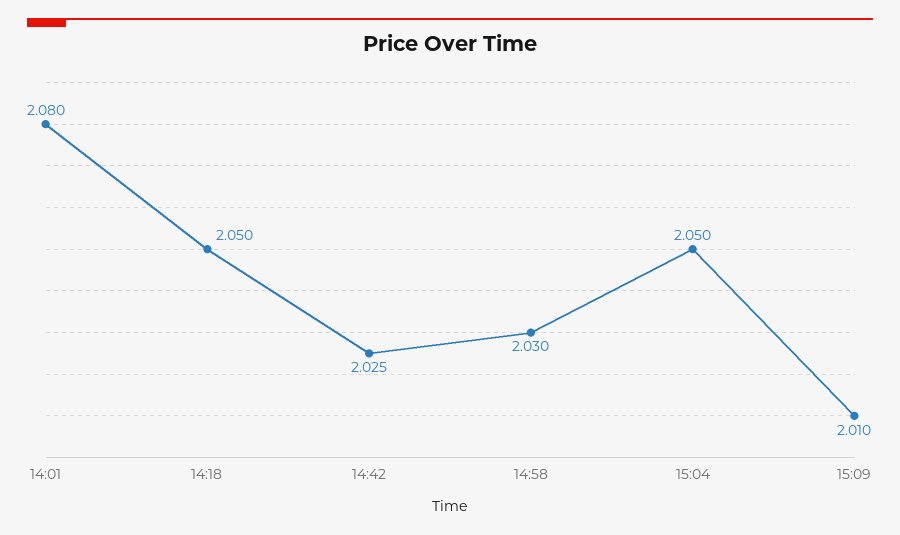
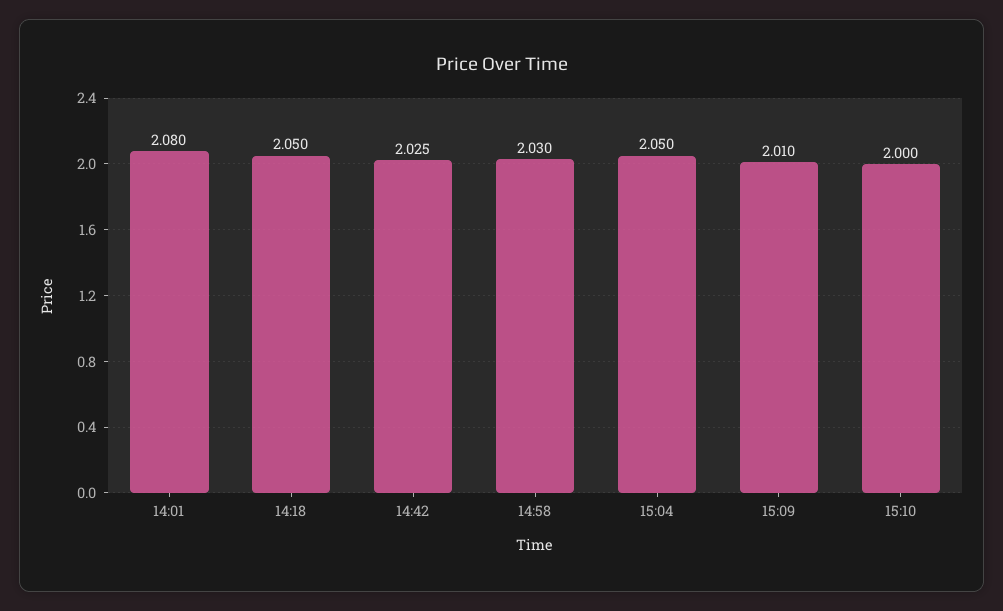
15:10: none -> 2

